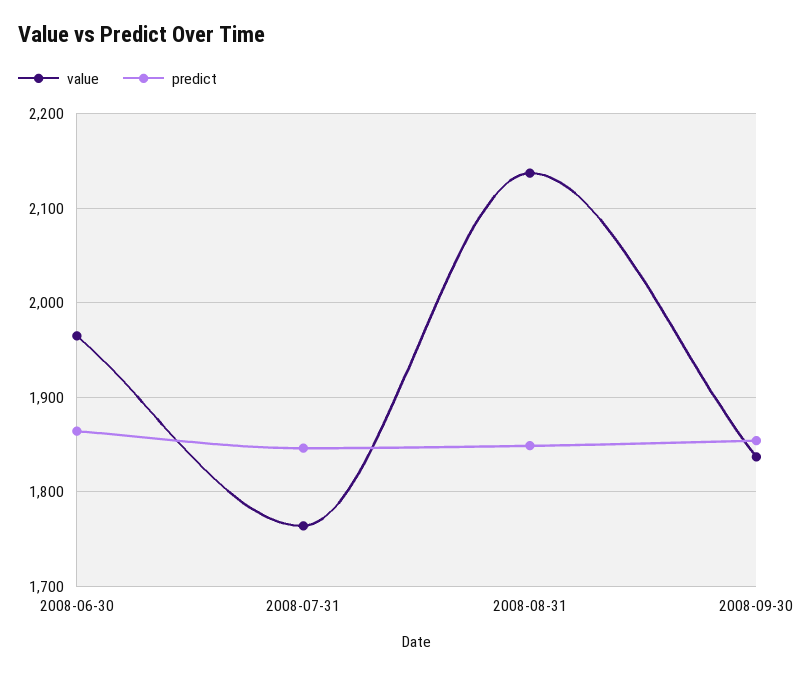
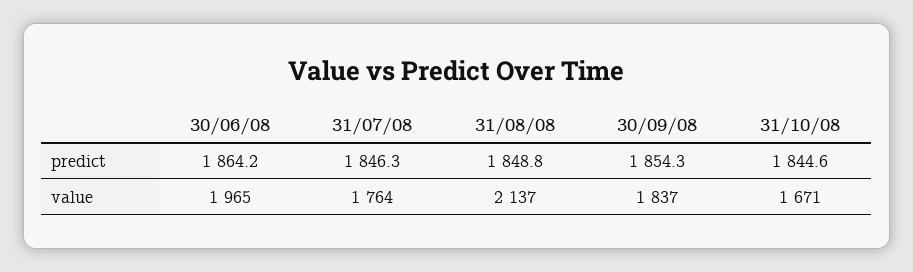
predict, 31/10/08: none -> 1844.6
value, 31/10/08: none -> 1671

